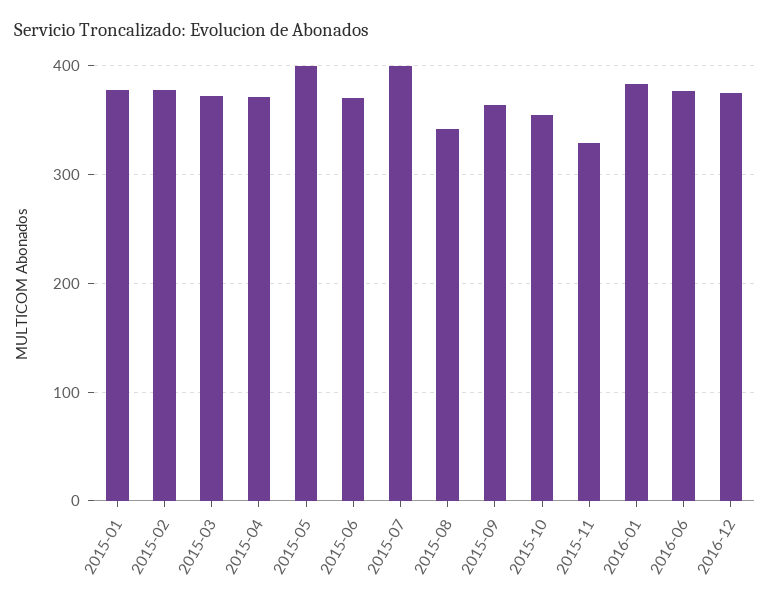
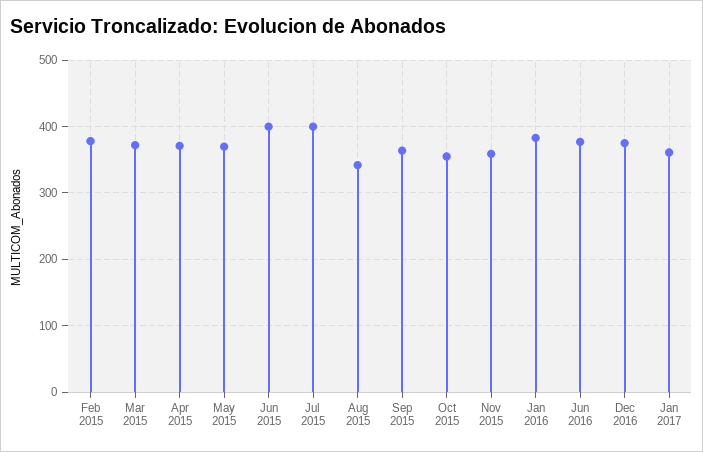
2015-01: 380 -> none
2015-05: 400 -> 370
2015-06: 370 -> 400
2015-11: 330 -> 360
Jan 2017: none -> 360

